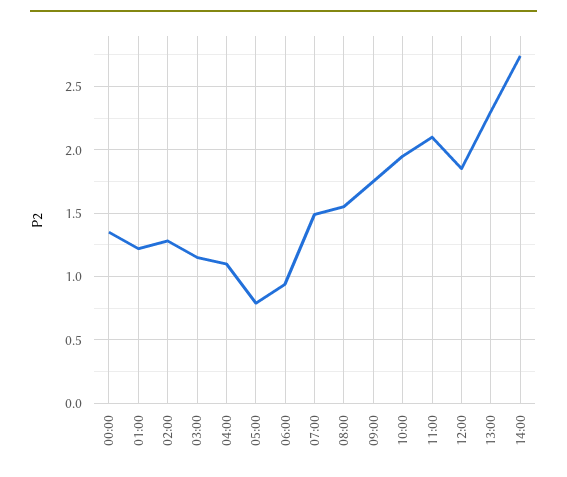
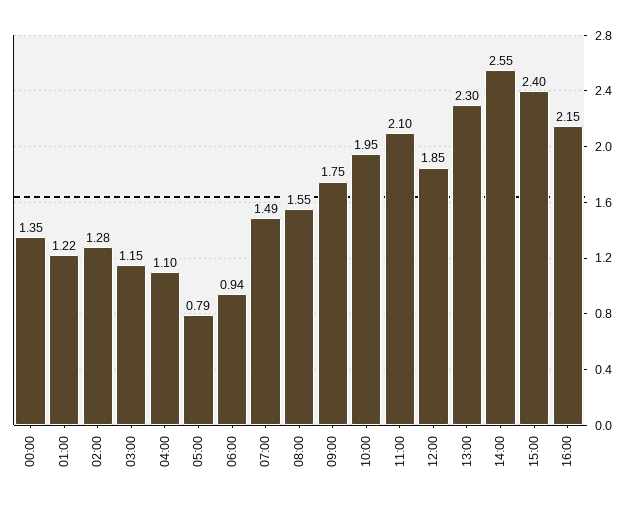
14:00: 2.75 -> 2.55
15:00: none -> 2.4
16:00: none -> 2.15

